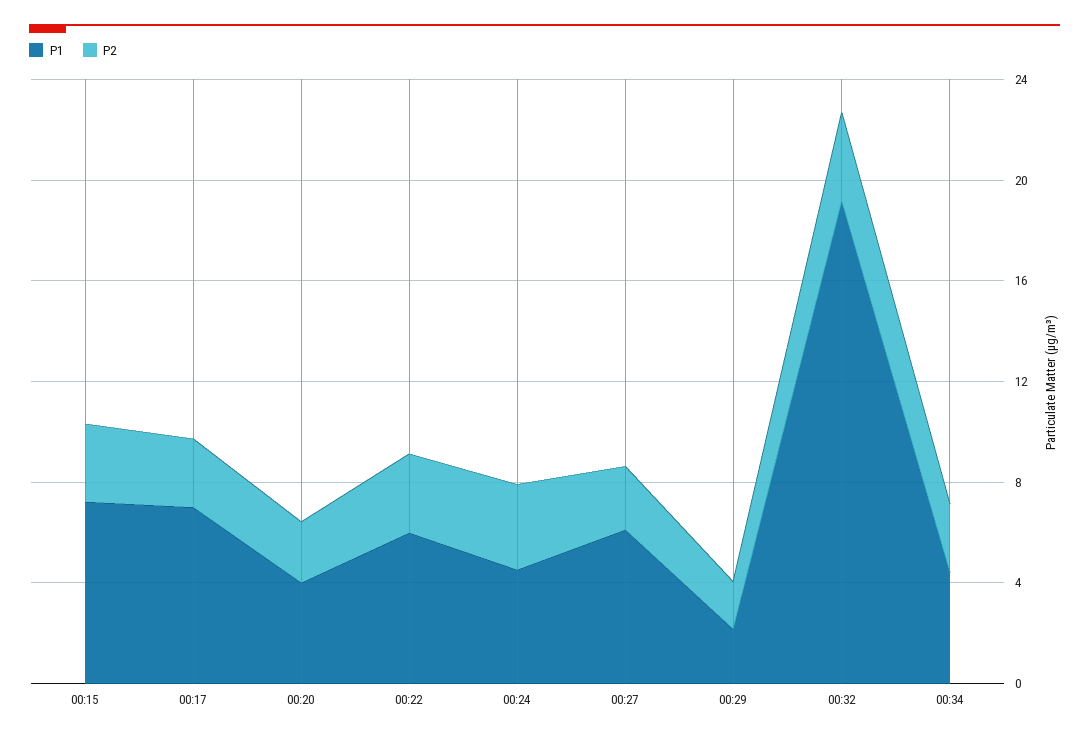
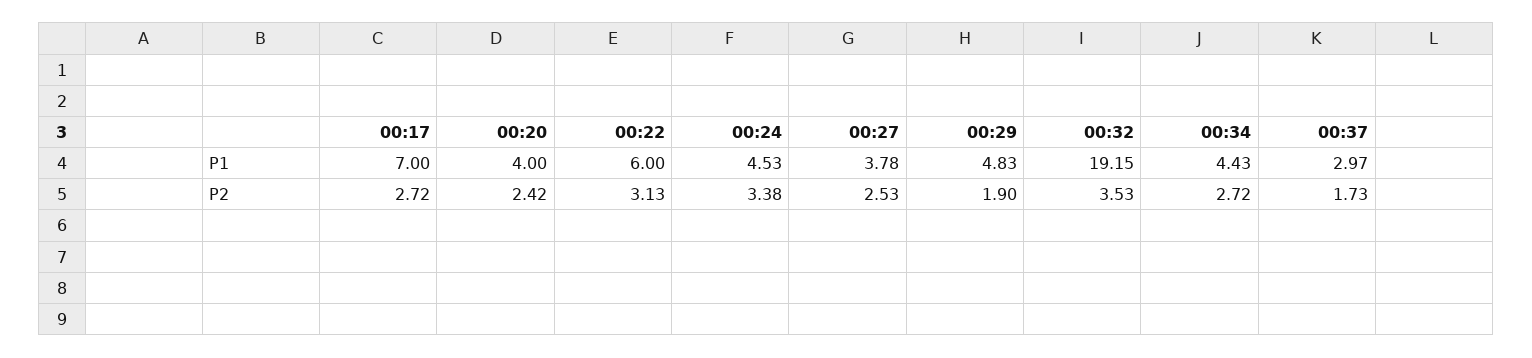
P1, 00:15: 7 -> none
P2, 00:15: 3 -> none
P1, 00:27: 6 -> 3.78
P1, 00:29: 2 -> 4.83
P1, 00:37: none -> 2.97
P2, 00:37: none -> 1.73

